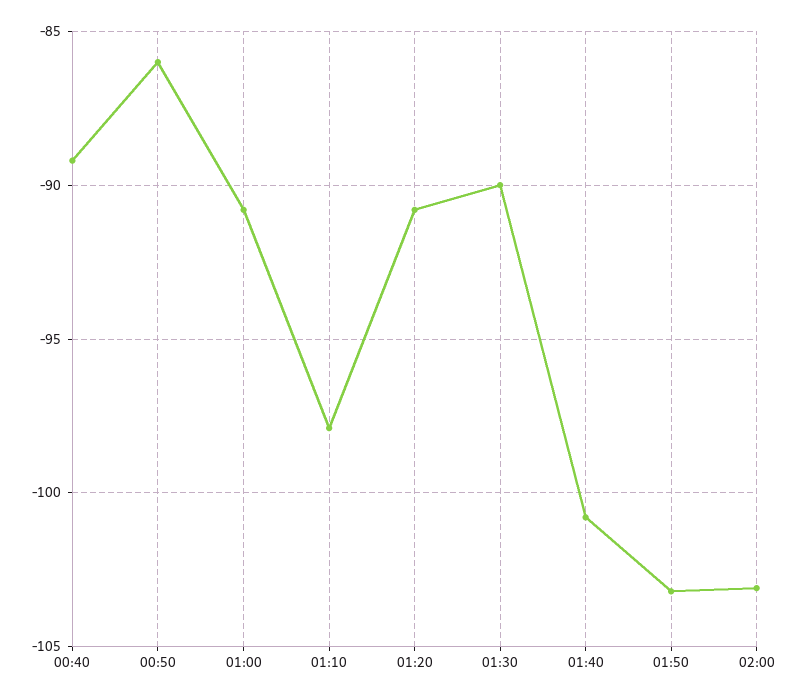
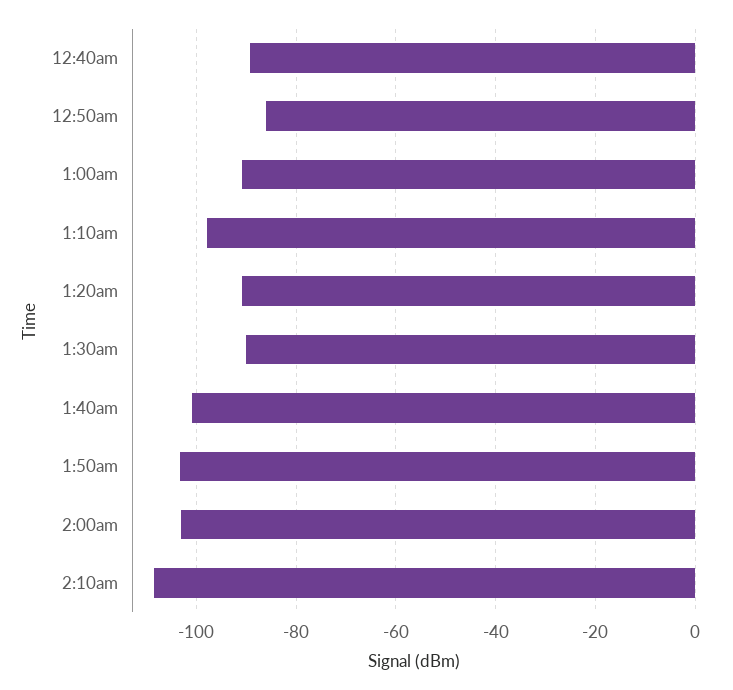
2:10am: none -> -108

